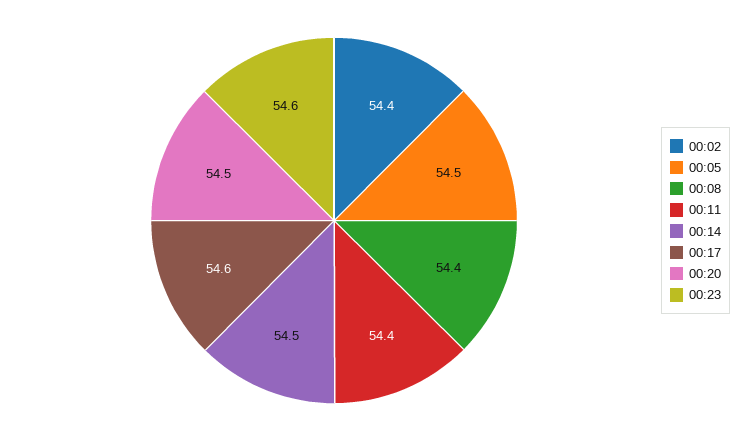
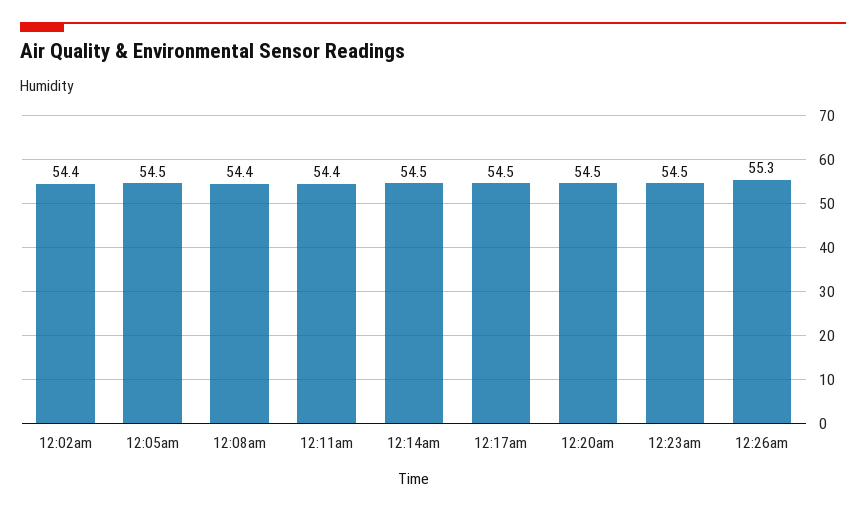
00:17: 54.6 -> 54.5
00:23: 54.6 -> 54.5
12:26am: none -> 55.3

